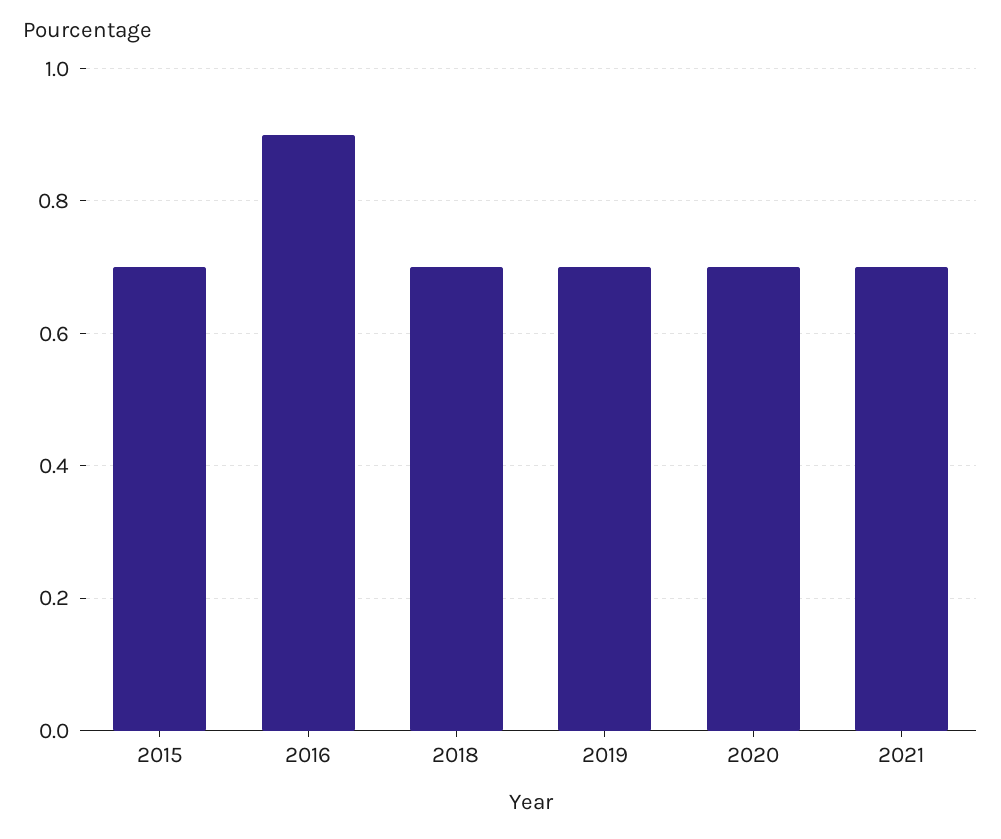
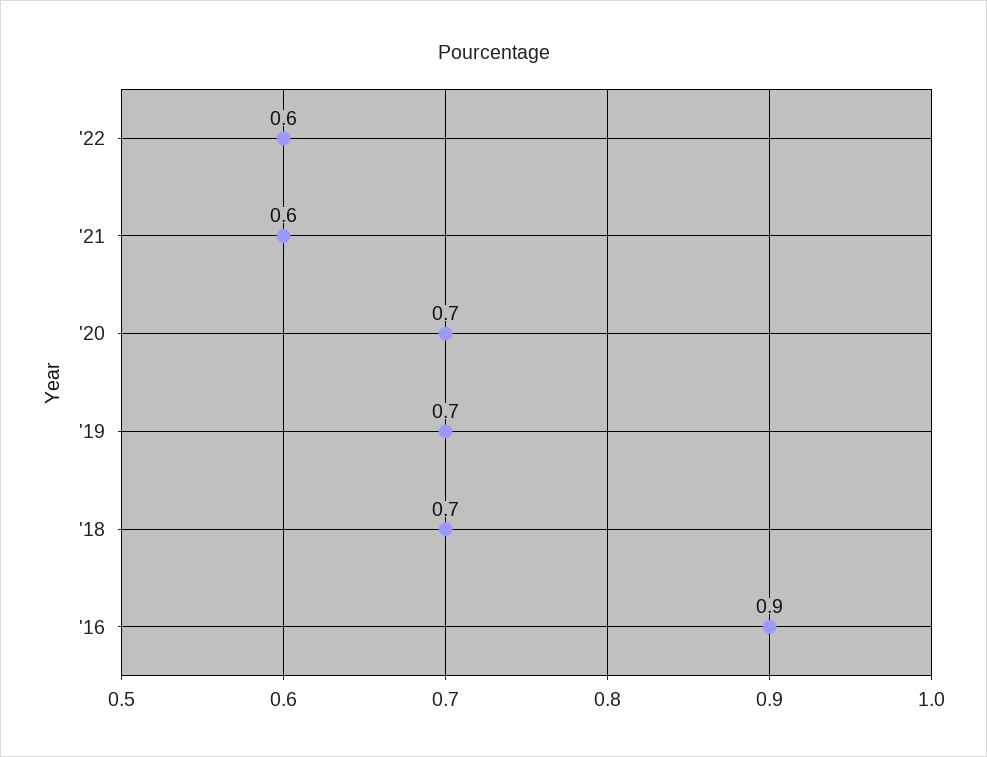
2015: 0.7 -> none
2021: 0.7 -> 0.6
'22: none -> 0.6

